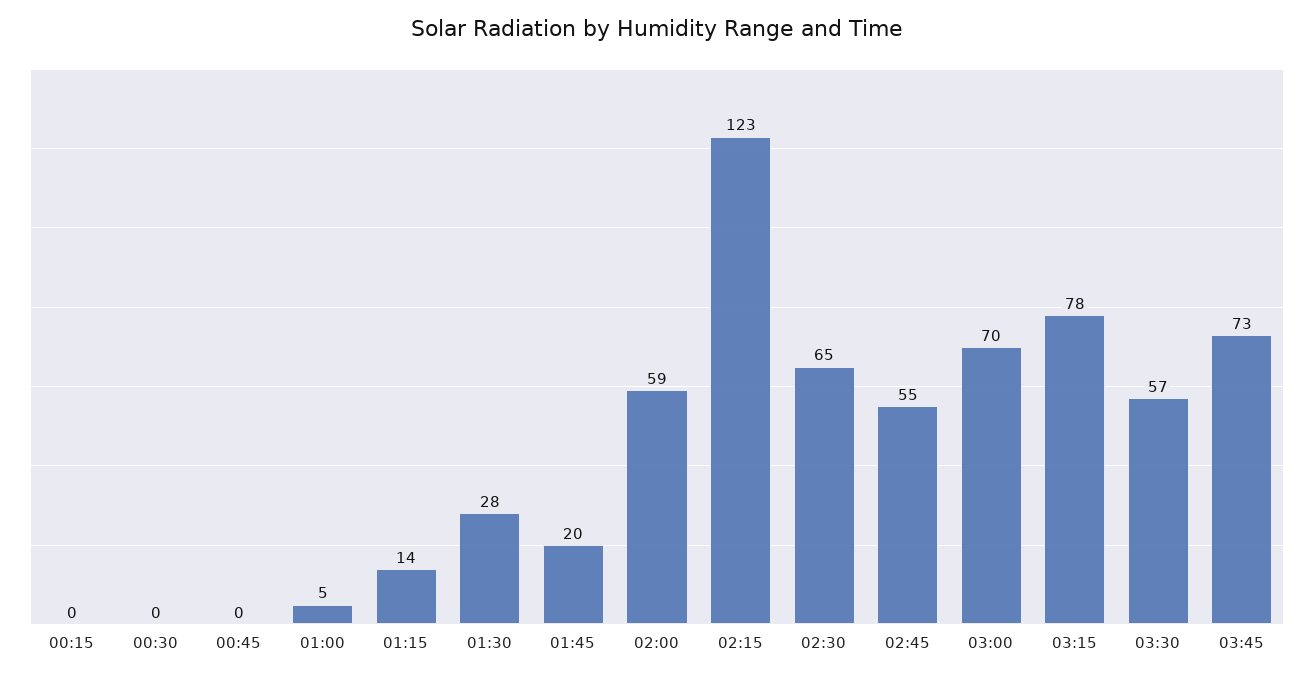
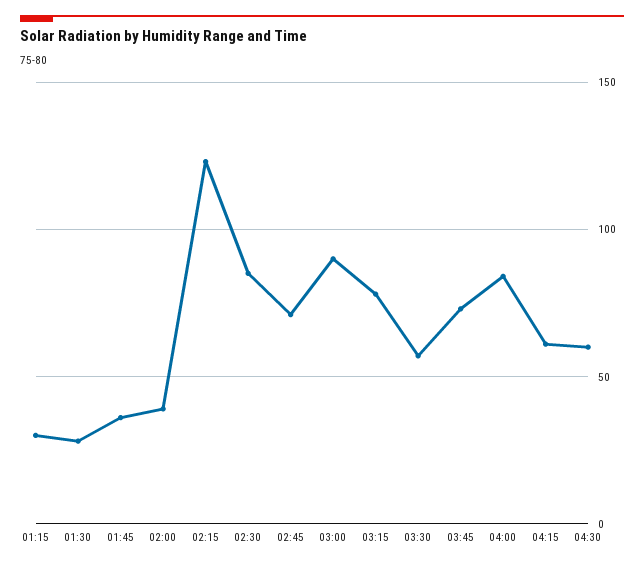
00:15: 0 -> none
00:30: 0 -> none
00:45: 0 -> none
01:00: 5 -> none
01:15: 14 -> 30
01:45: 20 -> 35
02:00: 59 -> 40
02:30: 65 -> 85
02:45: 55 -> 70
03:00: 70 -> 90
04:00: none -> 85
04:15: none -> 60
04:30: none -> 60

